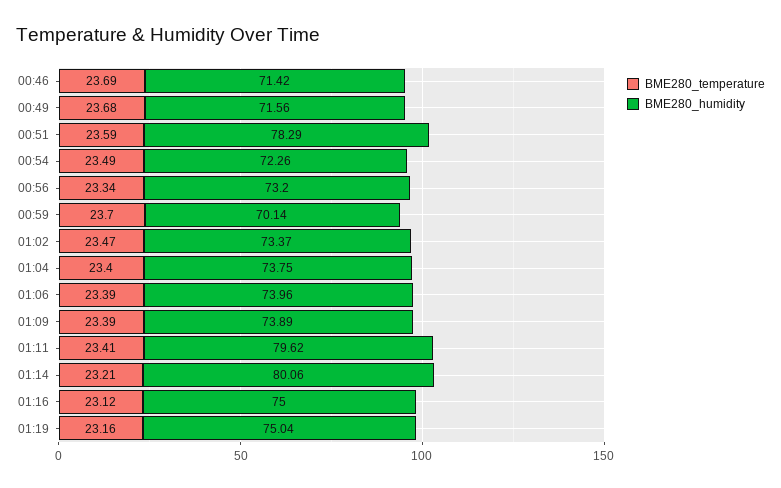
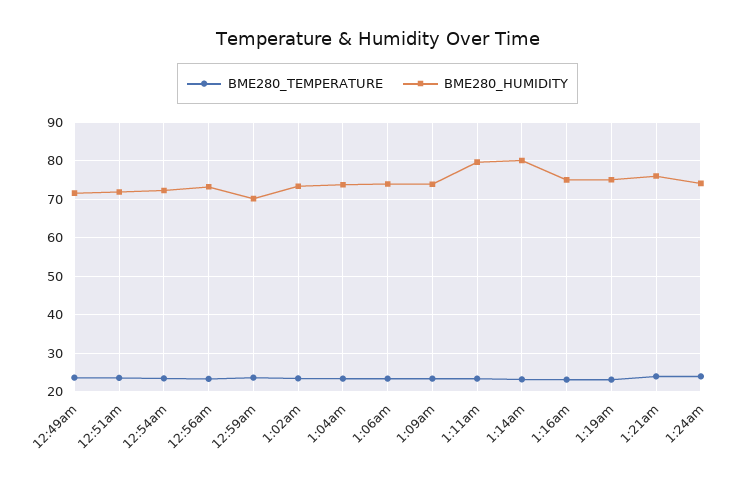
BME280_temperature, 00:46: 23.69 -> none
BME280_humidity, 00:46: 71.42 -> none
BME280_humidity, 00:51: 78.29 -> 72
BME280_temperature, 1:21am: none -> 24
BME280_humidity, 1:21am: none -> 76
BME280_temperature, 1:24am: none -> 24
BME280_humidity, 1:24am: none -> 74

